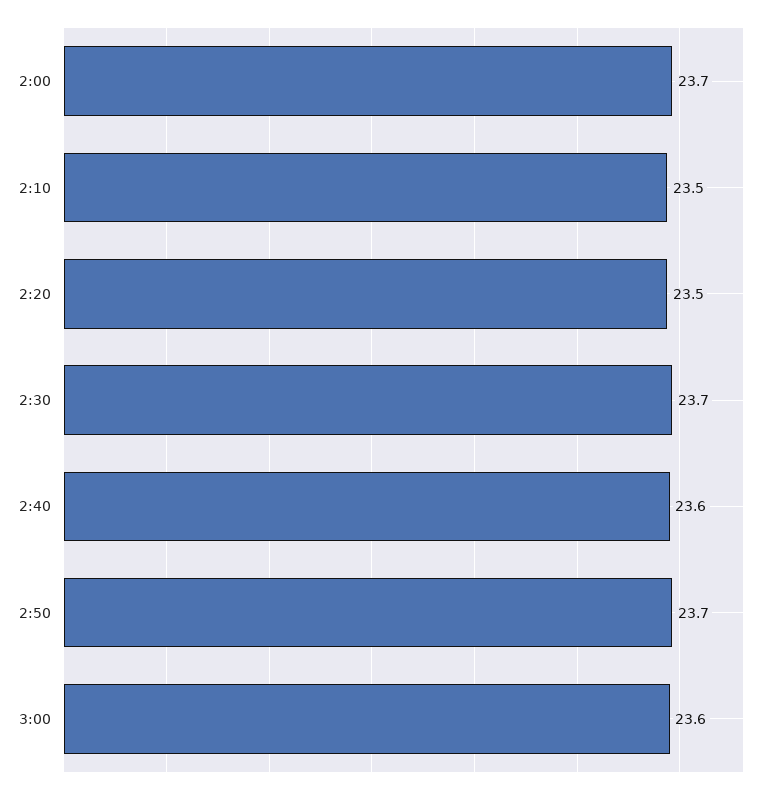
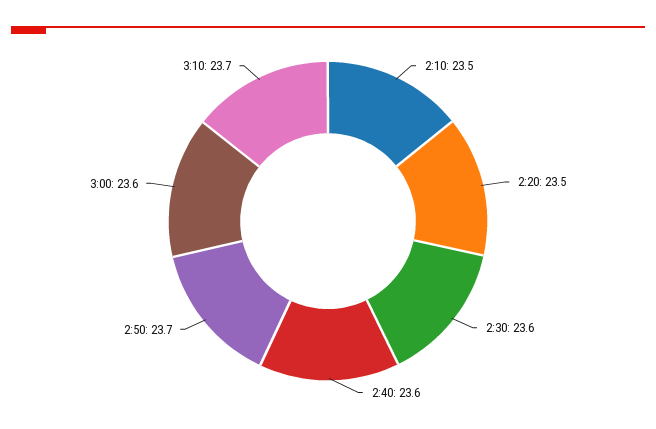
2:00: 23.7 -> none
2:30: 23.7 -> 23.6
3:10: none -> 23.7

